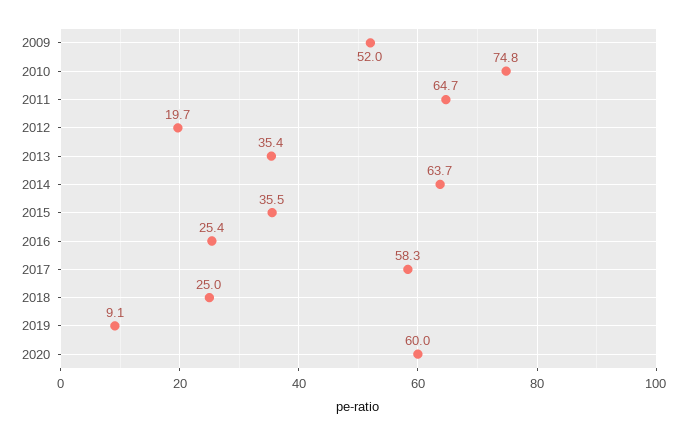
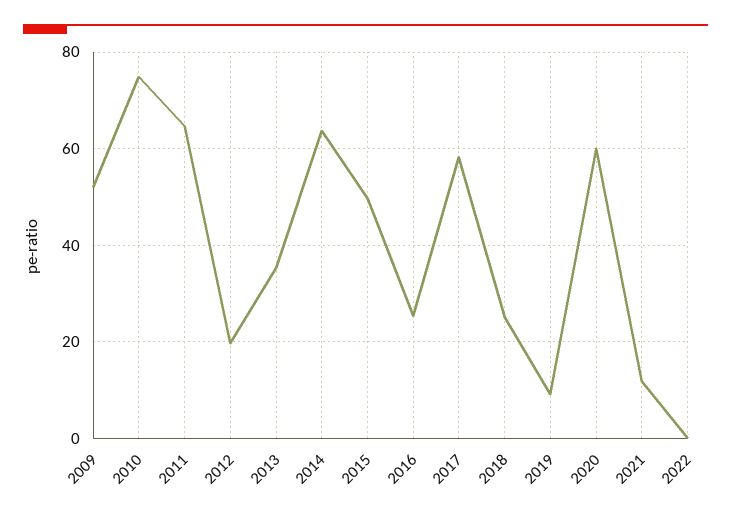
2015: 35.5 -> 50
2021: none -> 12
2022: none -> 0

